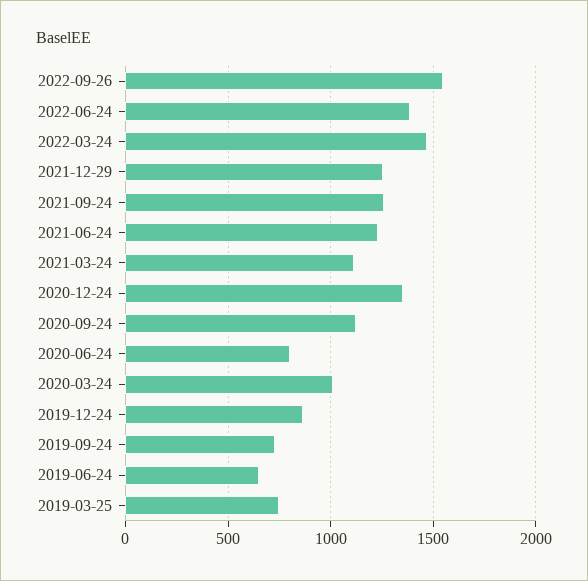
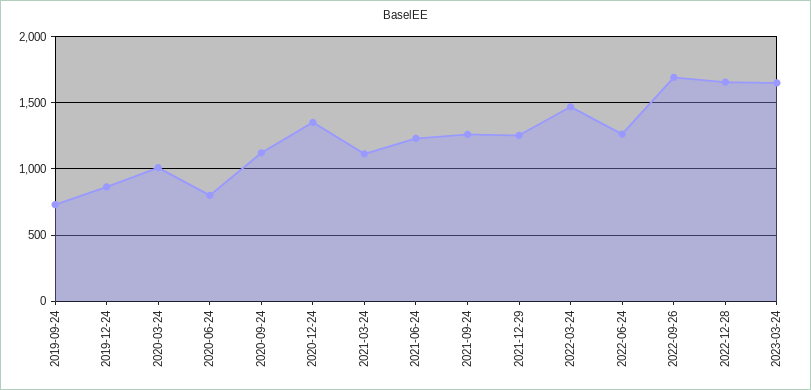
2022-09-26: 1550 -> 1700
2022-06-24: 1400 -> 1250
2019-06-24: 650 -> none
2019-03-25: 750 -> none
2022-12-28: none -> 1650
2023-03-24: none -> 1650

